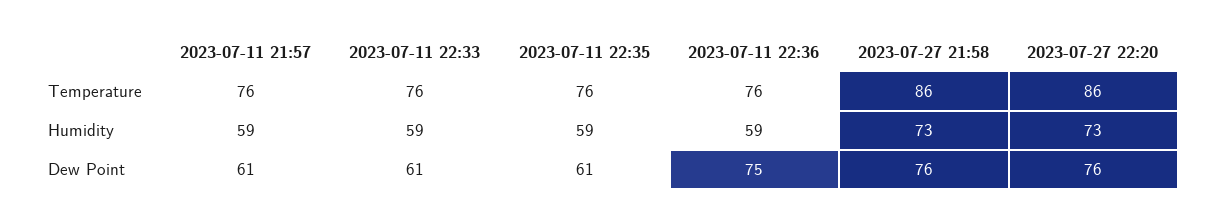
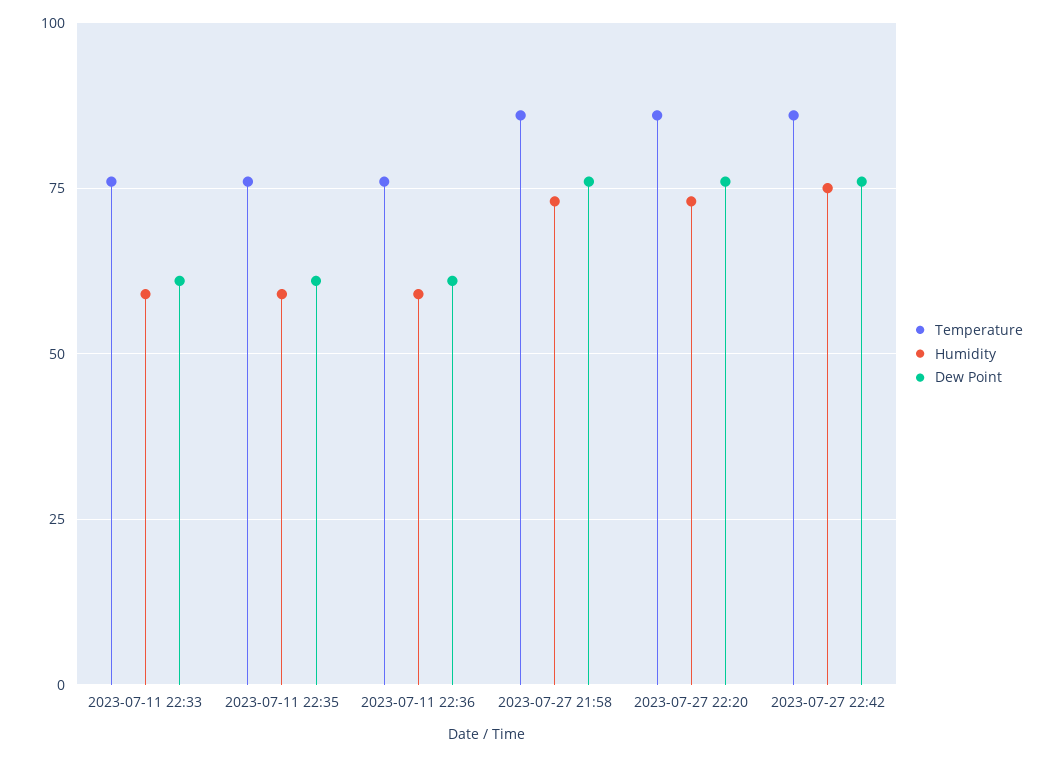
Temperature, 2023-07-11 21:57: 76 -> none
Humidity, 2023-07-11 21:57: 59 -> none
Dew Point, 2023-07-11 21:57: 61 -> none
Dew Point, 2023-07-11 22:36: 75 -> 60
Temperature, 2023-07-27 22:42: none -> 85
Humidity, 2023-07-27 22:42: none -> 75
Dew Point, 2023-07-27 22:42: none -> 75

